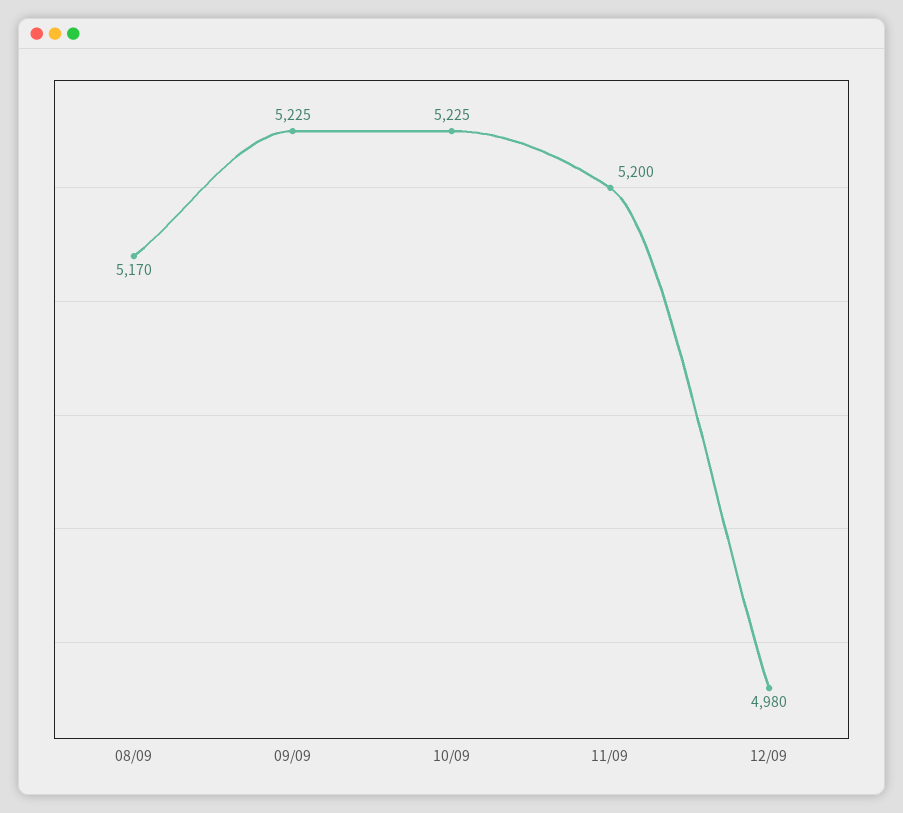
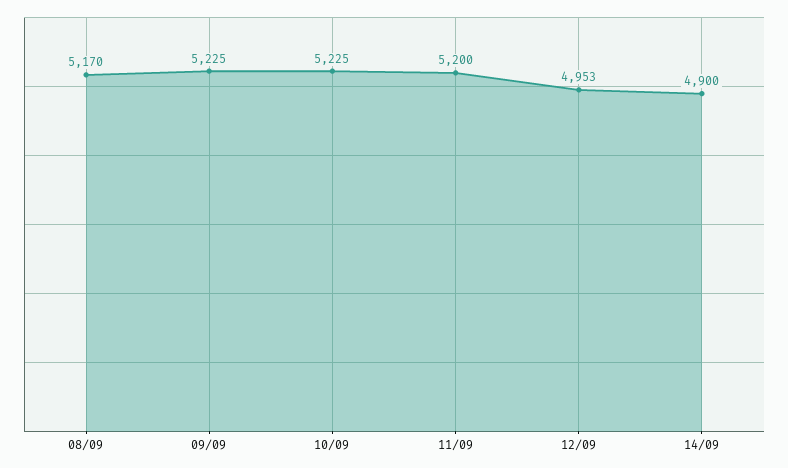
12/09: 4980 -> 4953
14/09: none -> 4900

